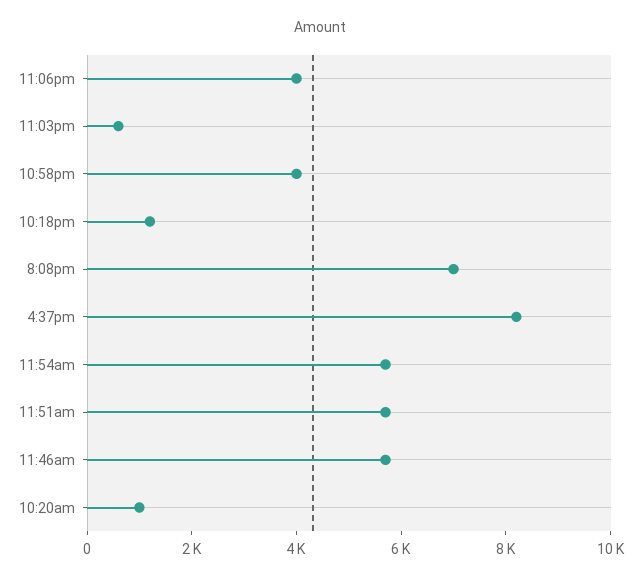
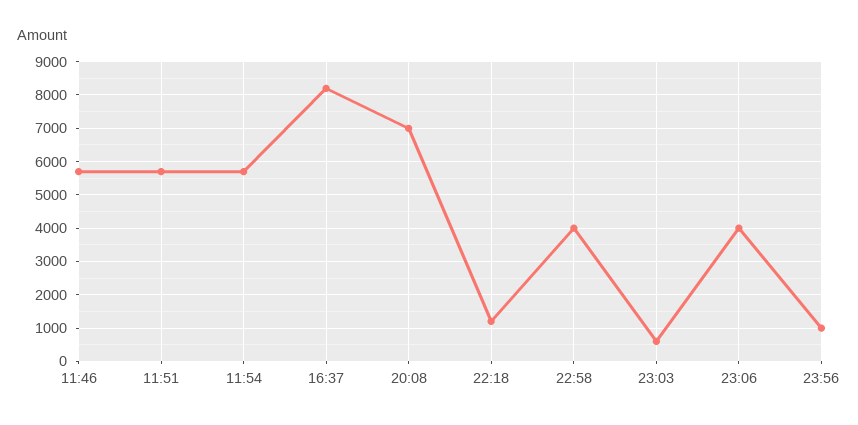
10:20am: 1000 -> none
23:56: none -> 1000

